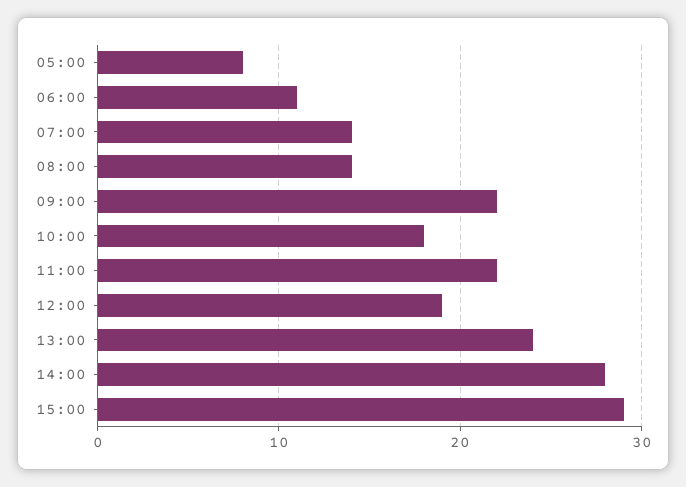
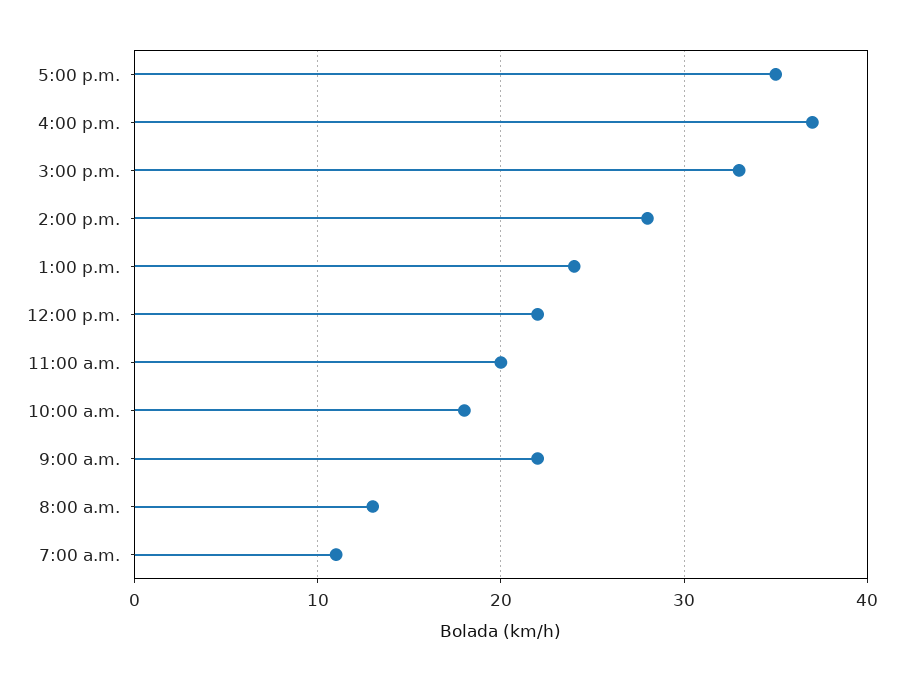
05:00: 8 -> none
06:00: 11 -> none
07:00: 14 -> 11
08:00: 14 -> 13
11:00: 22 -> 20
12:00: 19 -> 22
15:00: 29 -> 33
5:00 p.m.: none -> 35
4:00 p.m.: none -> 37

